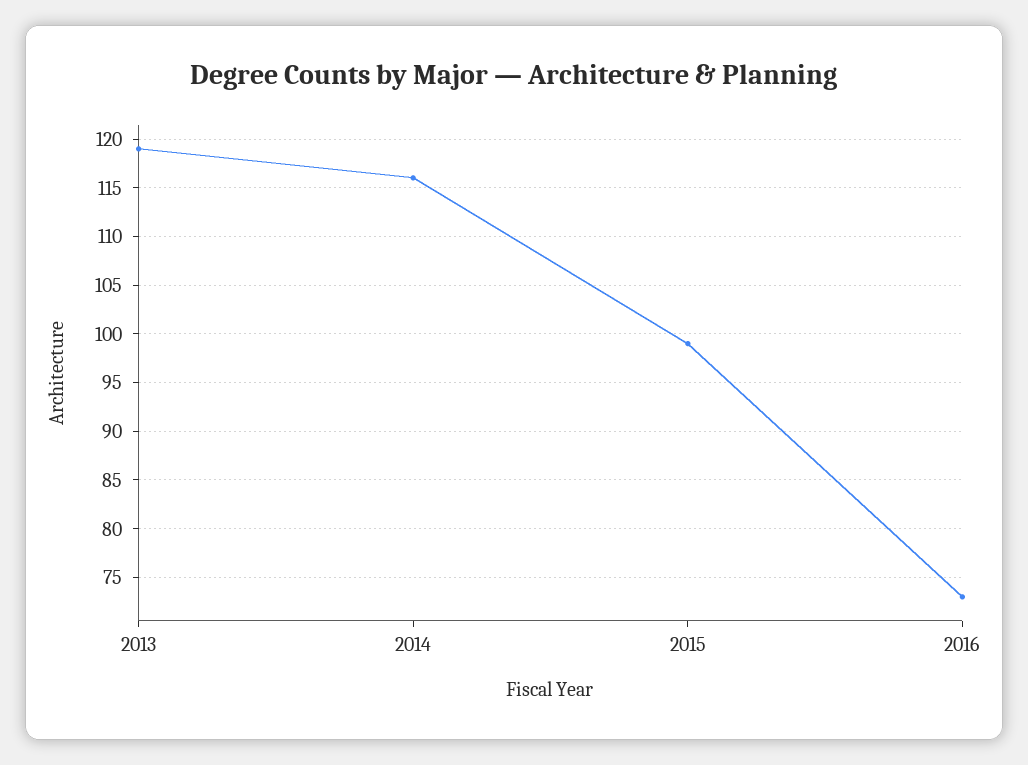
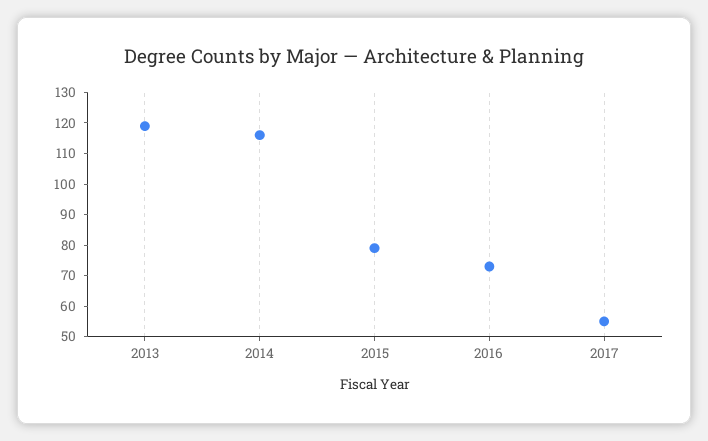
2015: 99 -> 80
2017: none -> 55

